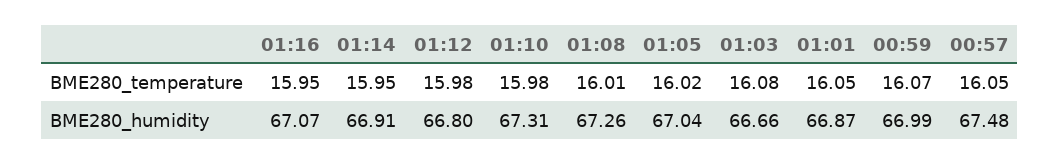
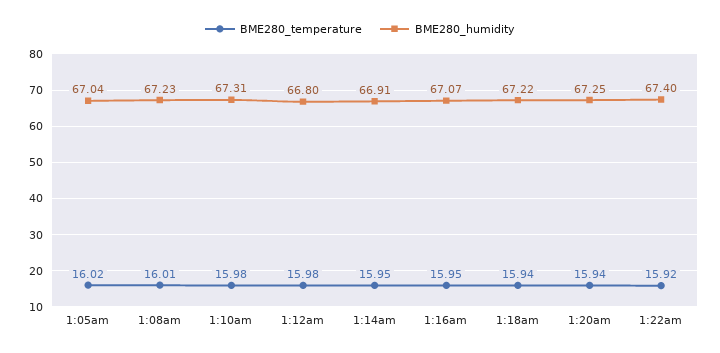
BME280_temperature, 01:03: 16.08 -> none
BME280_temperature, 01:01: 16.05 -> none
BME280_temperature, 00:59: 16.07 -> none
BME280_temperature, 00:57: 16.05 -> none
BME280_humidity, 01:08: 67.26 -> 67.23
BME280_humidity, 01:03: 66.66 -> none
BME280_humidity, 01:01: 66.87 -> none
BME280_humidity, 00:59: 66.99 -> none
BME280_humidity, 00:57: 67.48 -> none
BME280_temperature, 1:18am: none -> 15.94
BME280_humidity, 1:18am: none -> 67.22
BME280_temperature, 1:20am: none -> 15.94
BME280_humidity, 1:20am: none -> 67.25
BME280_temperature, 1:22am: none -> 15.92
BME280_humidity, 1:22am: none -> 67.4

